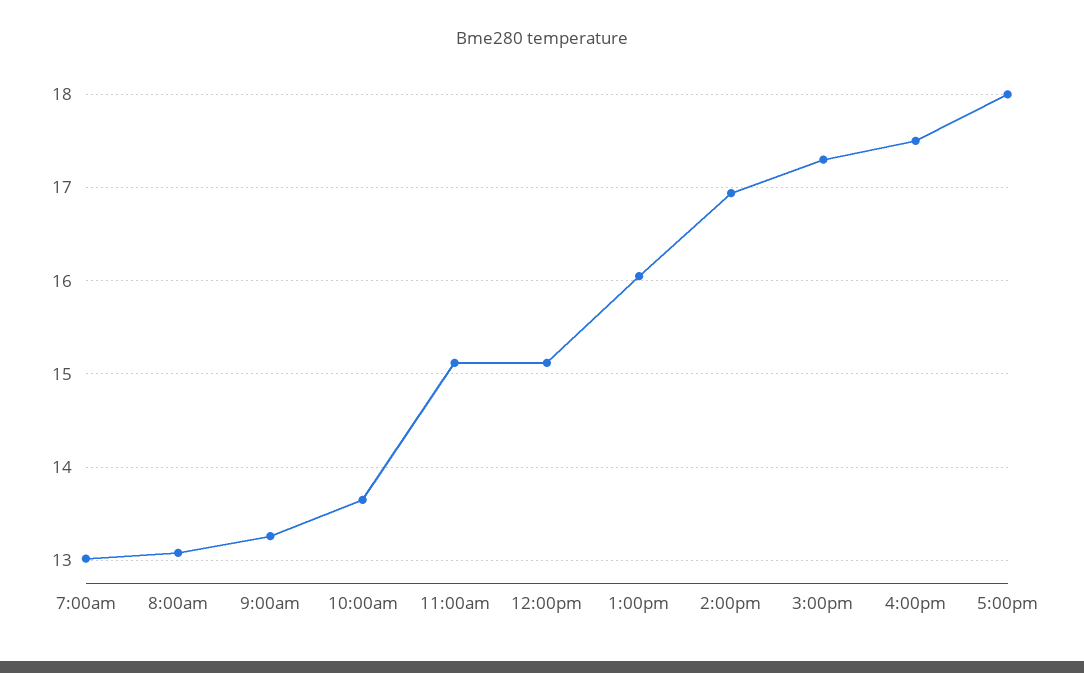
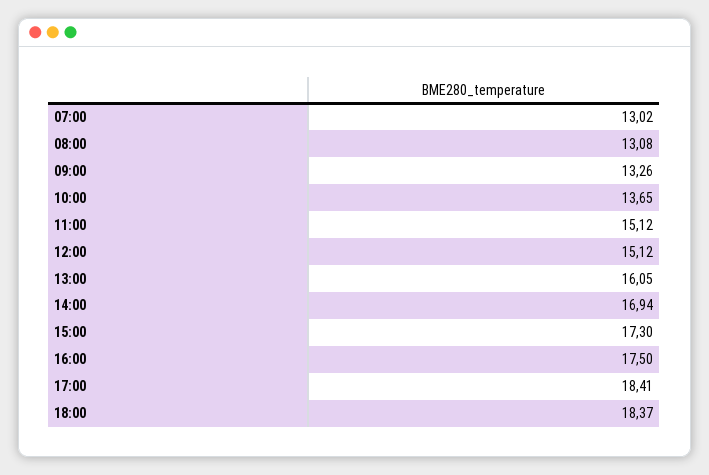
5:00pm: 18 -> 18.41
18:00: none -> 18.37

